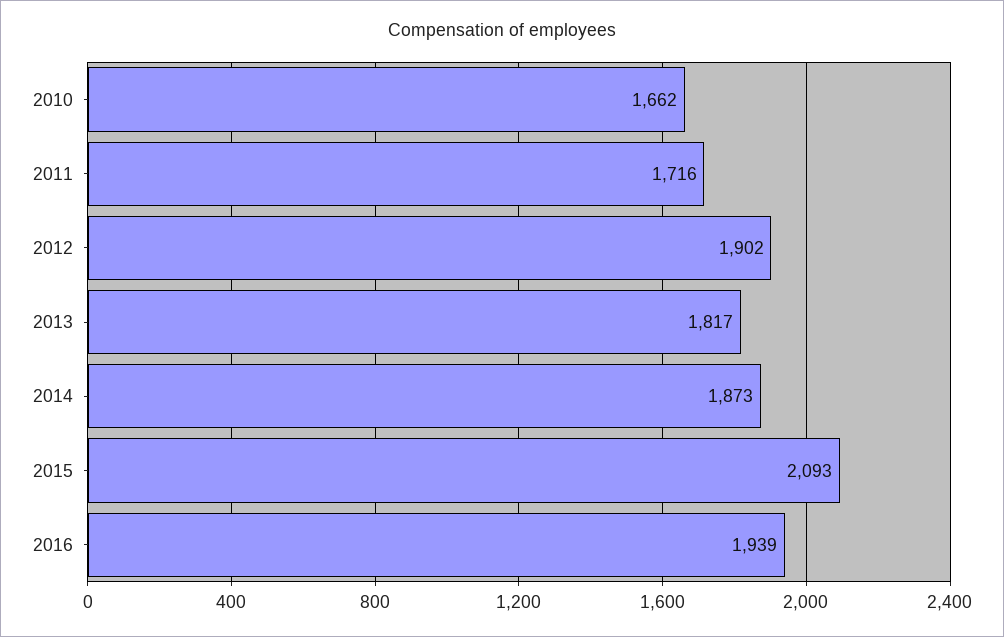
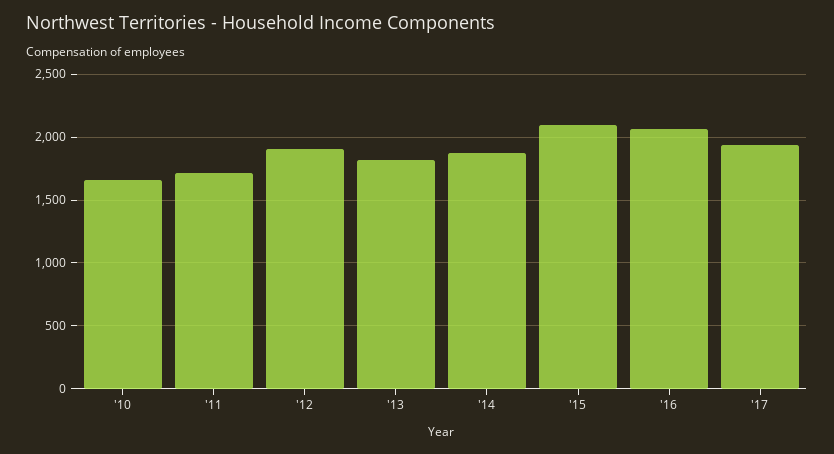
2016: 1939 -> 2050
'17: none -> 1950

